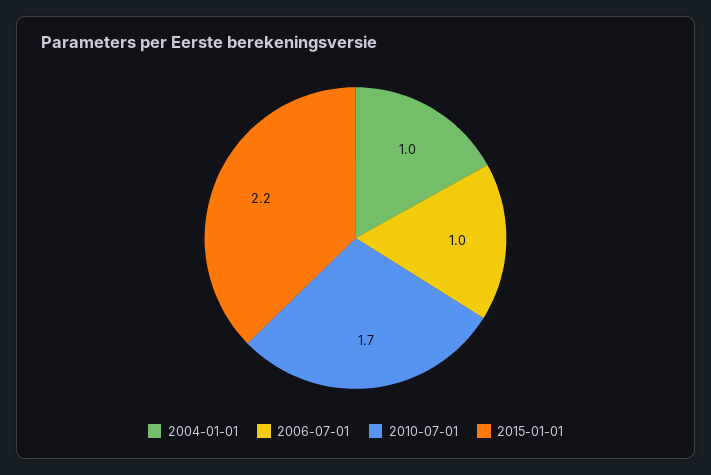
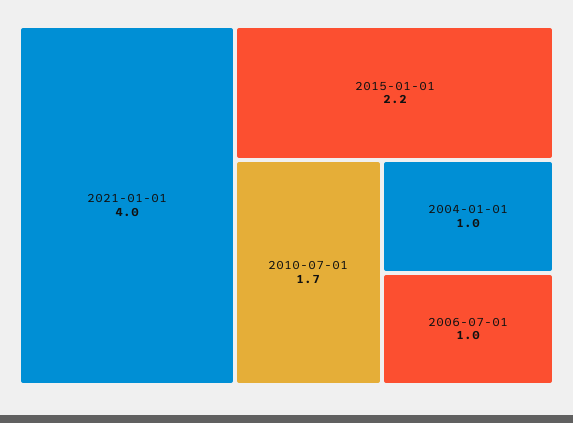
2021-01-01: none -> 4

